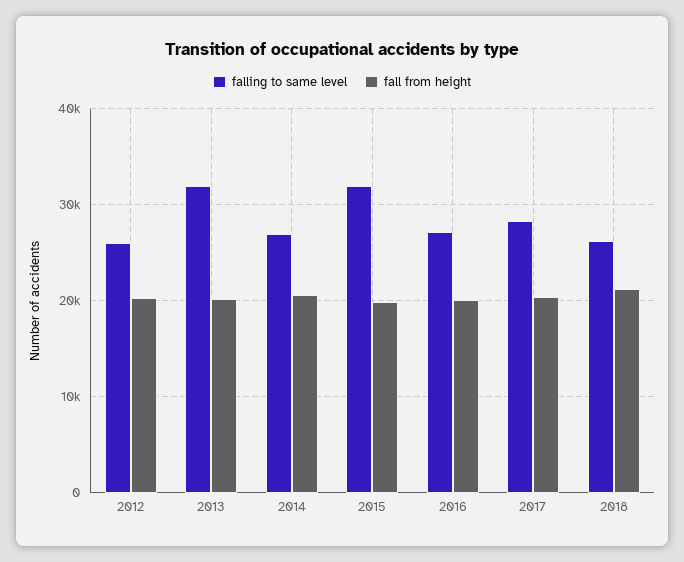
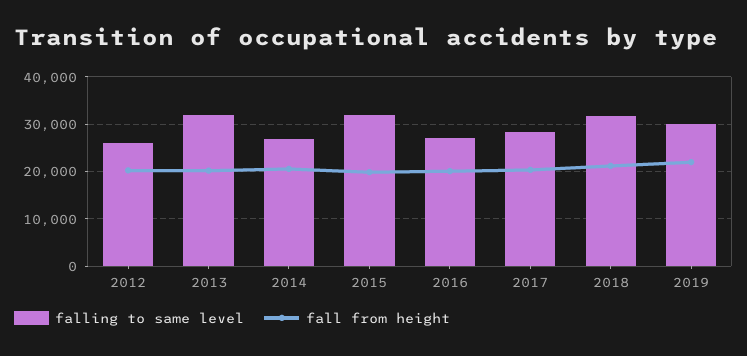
falling to same level, 2018: 26000 -> 32000
falling to same level, 2019: none -> 30000
fall from height, 2019: none -> 22000

